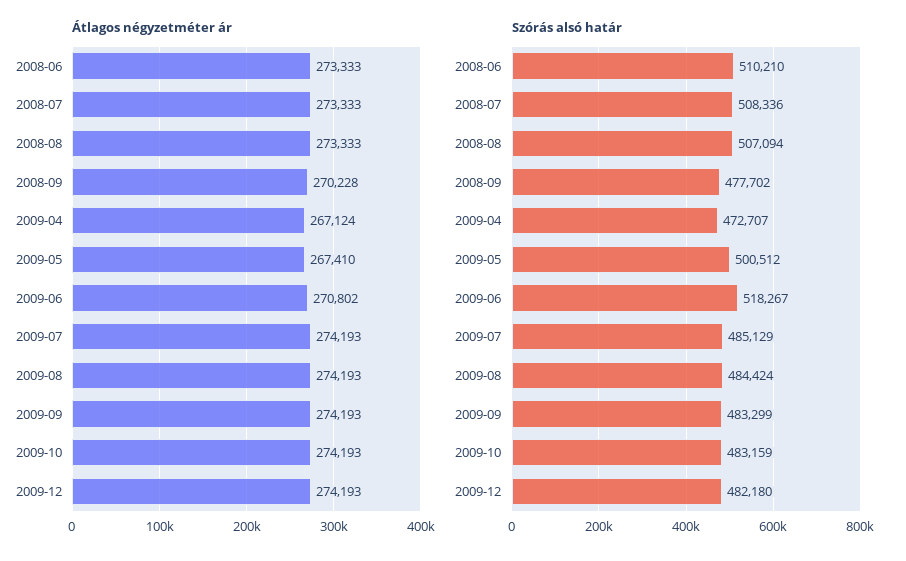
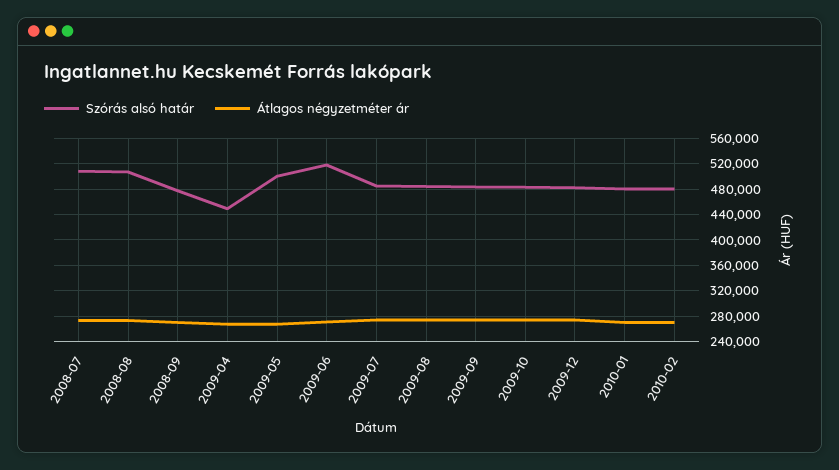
Átlagos négyzetméter ár, 2008-06: 273333 -> none
Szórás alsó határ, 2008-06: 510210 -> none
Szórás alsó határ, 2009-04: 472707 -> 450000
Szórás alsó határ, 2010-01: none -> 480000
Átlagos négyzetméter ár, 2010-01: none -> 270000
Szórás alsó határ, 2010-02: none -> 480000
Átlagos négyzetméter ár, 2010-02: none -> 270000

